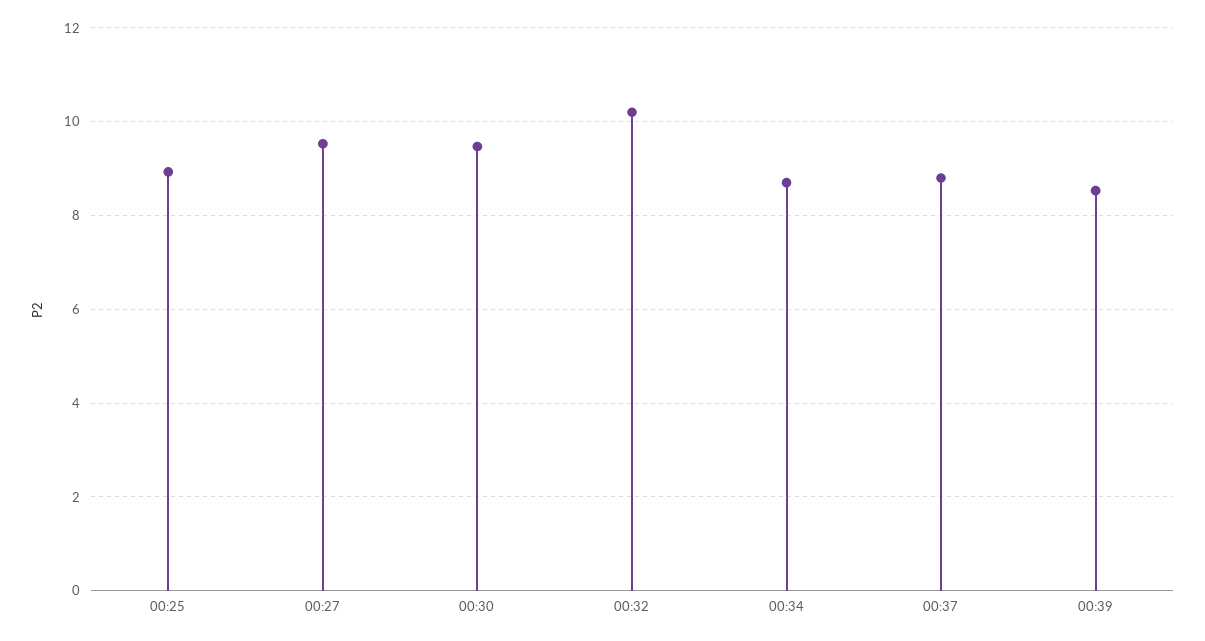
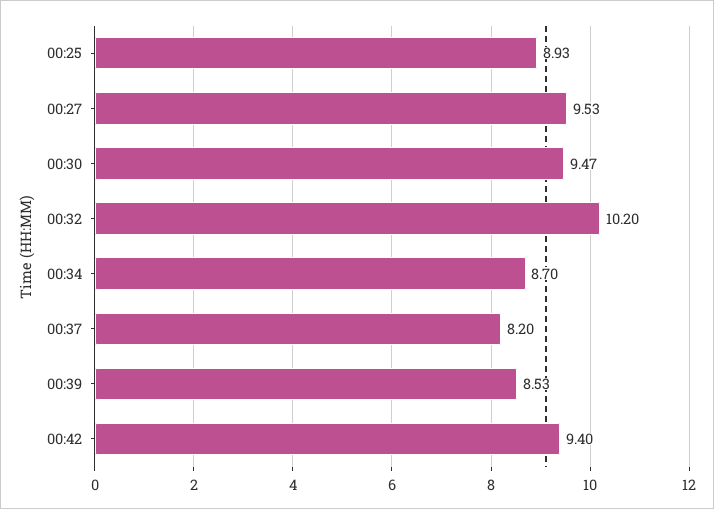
00:37: 8.8 -> 8.2
00:42: none -> 9.4

